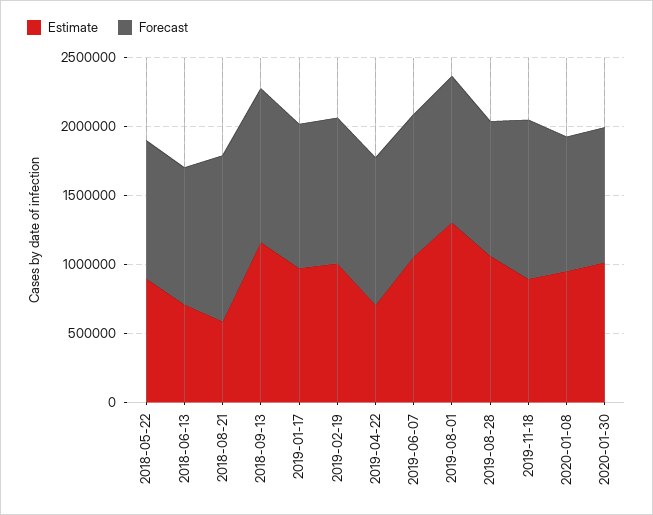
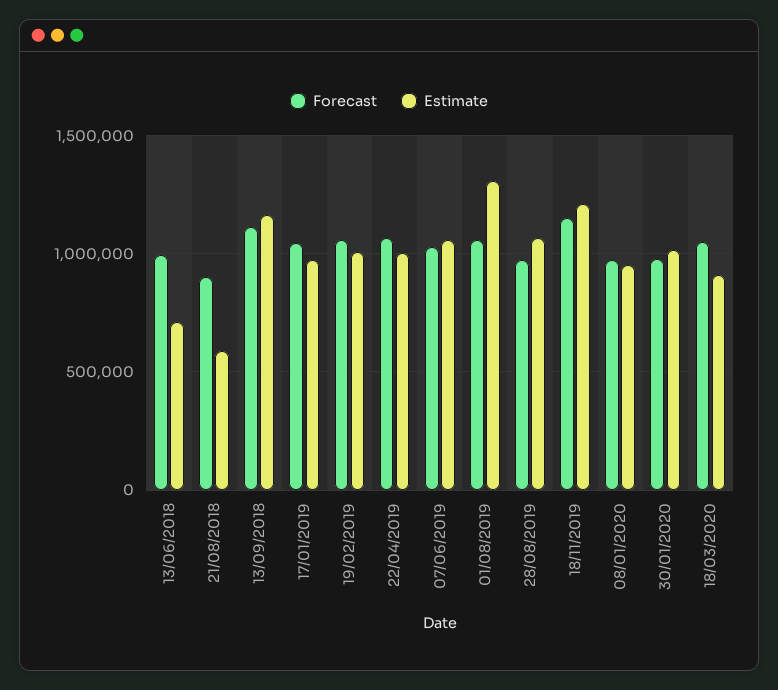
Estimate, 2018-05-22: 900000 -> none
Forecast, 2018-05-22: 1000000 -> none
Forecast, 2018-08-21: 1200000 -> 900000
Estimate, 2019-04-22: 700000 -> 1000000
Estimate, 2019-11-18: 900000 -> 1200000
Forecast, 18/03/2020: none -> 1050000
Estimate, 18/03/2020: none -> 900000

